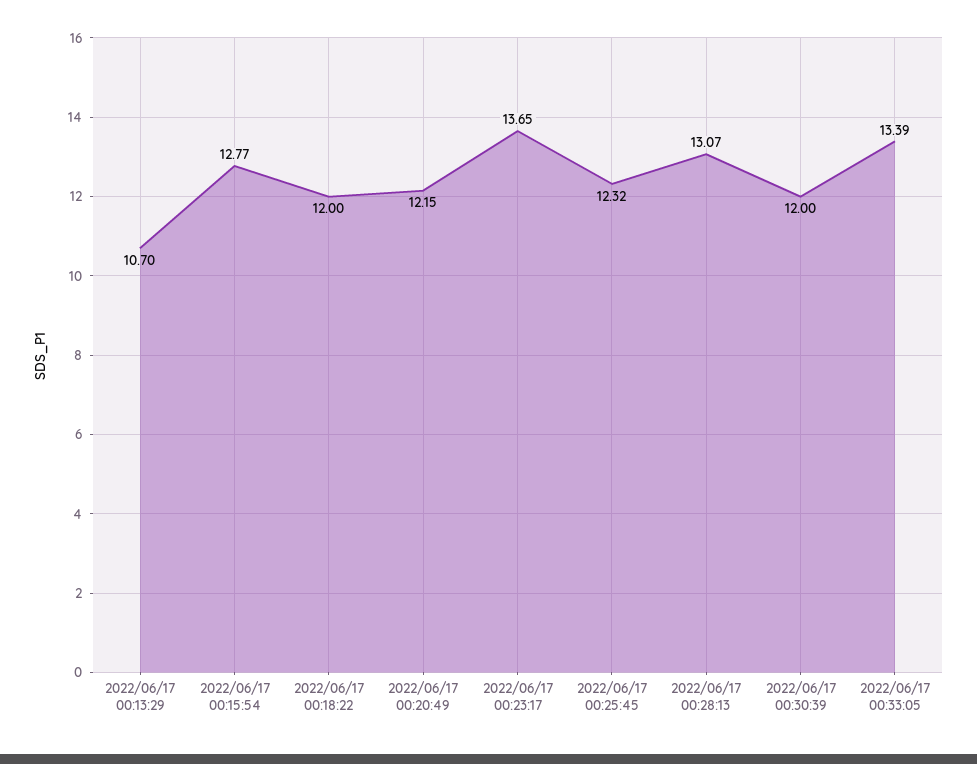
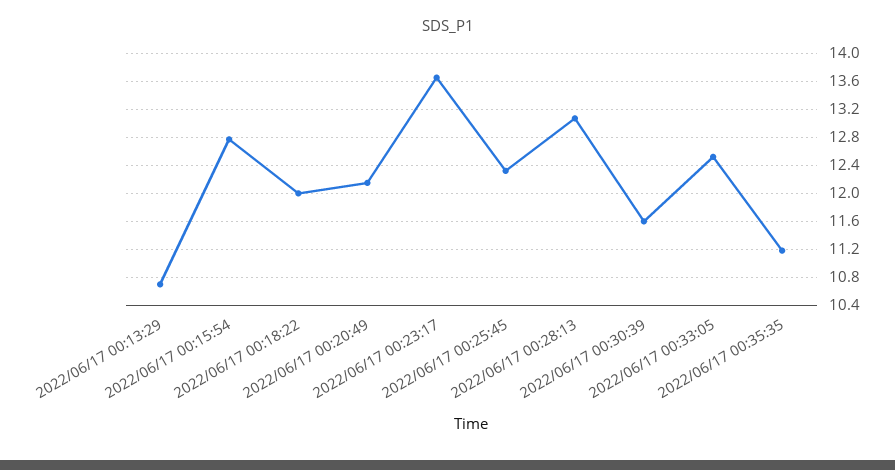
2022/06/17 00:30:39: 12 -> 11.6
2022/06/17 00:33:05: 13.39 -> 12.5
2022/06/17 00:35:35: none -> 11.2

